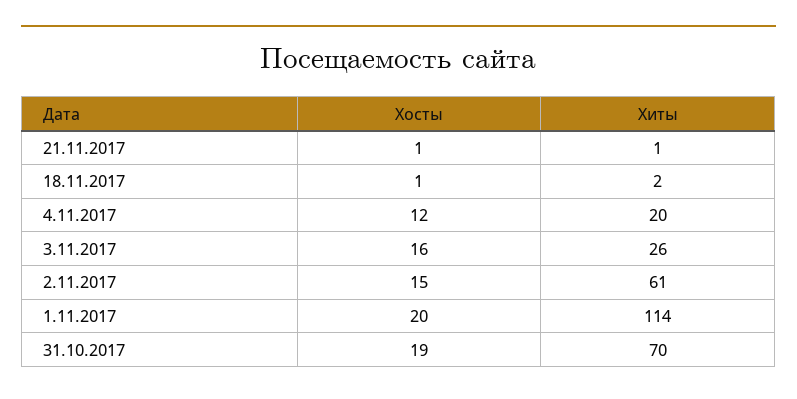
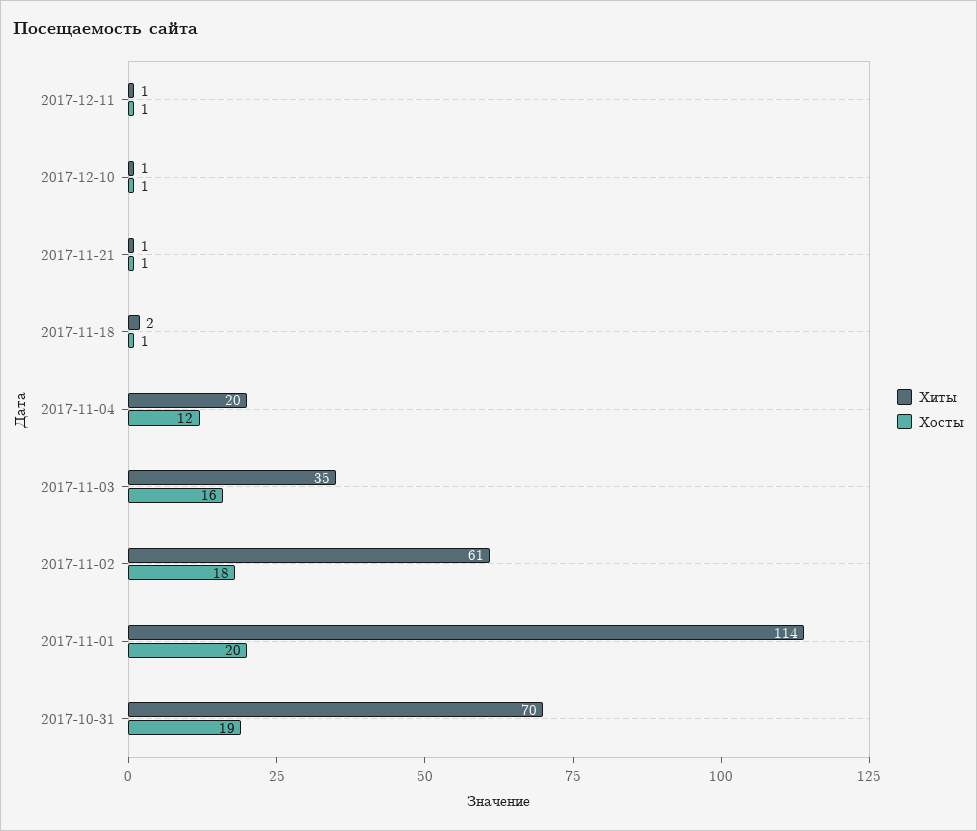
Хиты, 3.11.2017: 26 -> 35
Хосты, 2.11.2017: 15 -> 18
Хиты, 2017-12-11: none -> 1
Хосты, 2017-12-11: none -> 1
Хиты, 2017-12-10: none -> 1
Хосты, 2017-12-10: none -> 1

